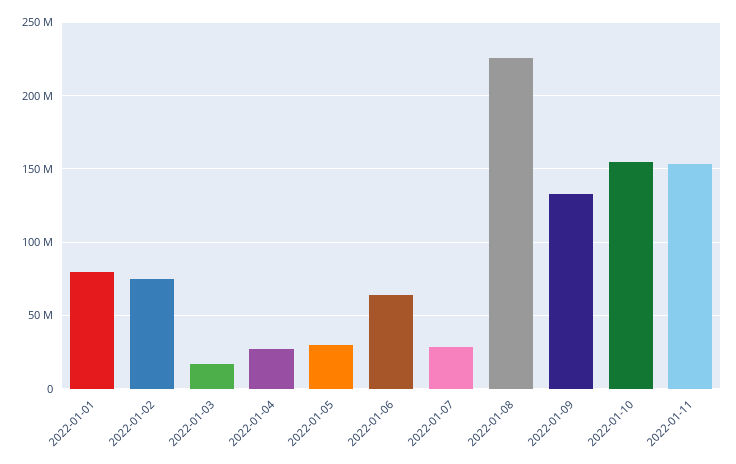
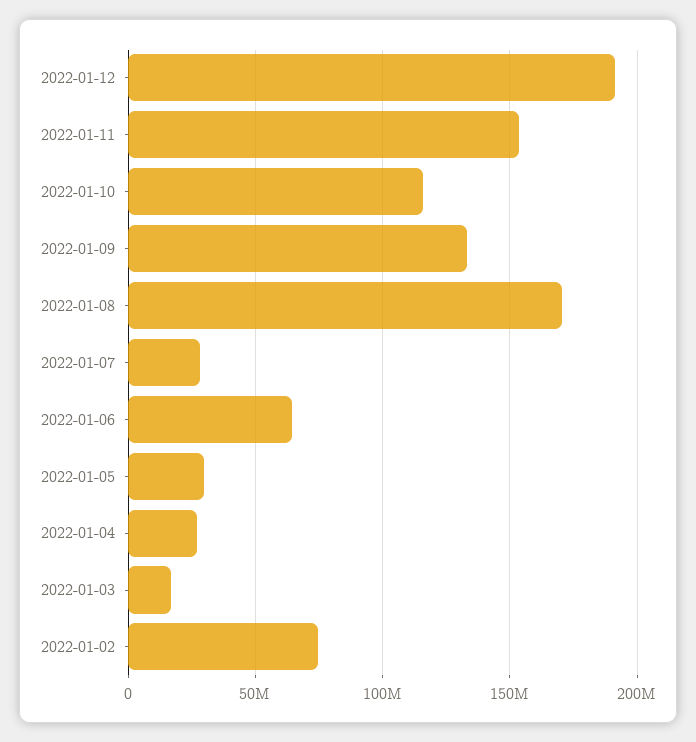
2022-01-01: 80000000 -> none
2022-01-08: 225000000 -> 170000000
2022-01-10: 155000000 -> 115000000
2022-01-12: none -> 190000000

